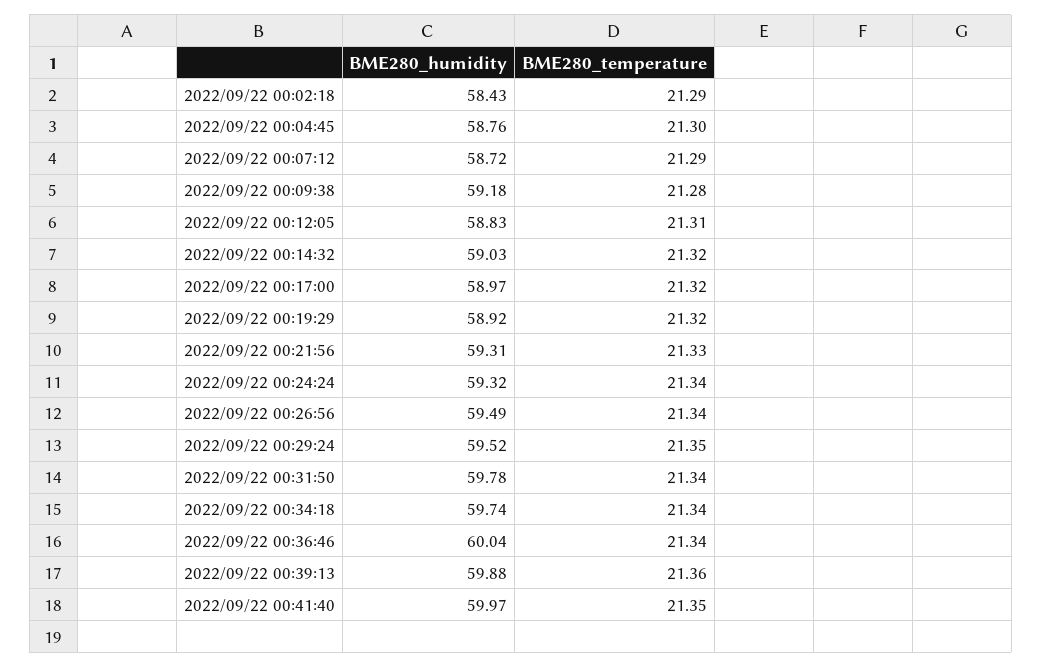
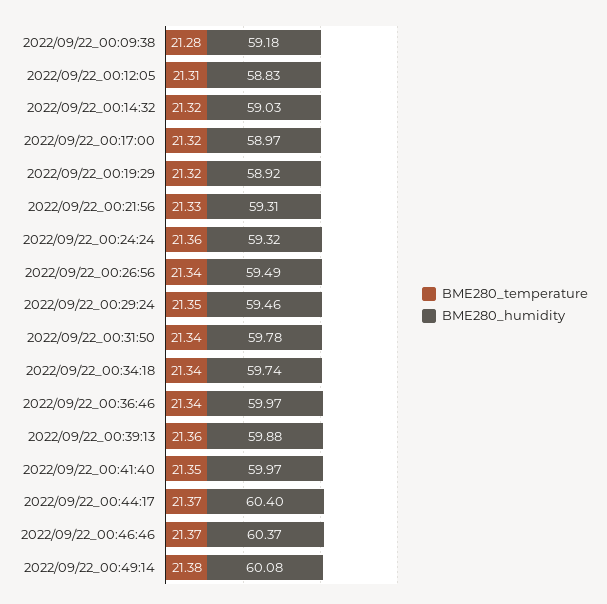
BME280_humidity, 2022/09/22 00:02:18: 58.43 -> none
BME280_temperature, 2022/09/22 00:02:18: 21.29 -> none
BME280_humidity, 2022/09/22 00:04:45: 58.76 -> none
BME280_temperature, 2022/09/22 00:04:45: 21.3 -> none
BME280_humidity, 2022/09/22 00:07:12: 58.72 -> none
BME280_temperature, 2022/09/22 00:07:12: 21.29 -> none
BME280_temperature, 2022/09/22 00:24:24: 21.34 -> 21.36
BME280_humidity, 2022/09/22 00:29:24: 59.52 -> 59.46
BME280_humidity, 2022/09/22 00:36:46: 60.04 -> 59.97
BME280_temperature, 2022/09/22_00:44:17: none -> 21.37
BME280_humidity, 2022/09/22_00:44:17: none -> 60.4
BME280_temperature, 2022/09/22_00:46:46: none -> 21.37
BME280_humidity, 2022/09/22_00:46:46: none -> 60.37
BME280_temperature, 2022/09/22_00:49:14: none -> 21.38
BME280_humidity, 2022/09/22_00:49:14: none -> 60.08

